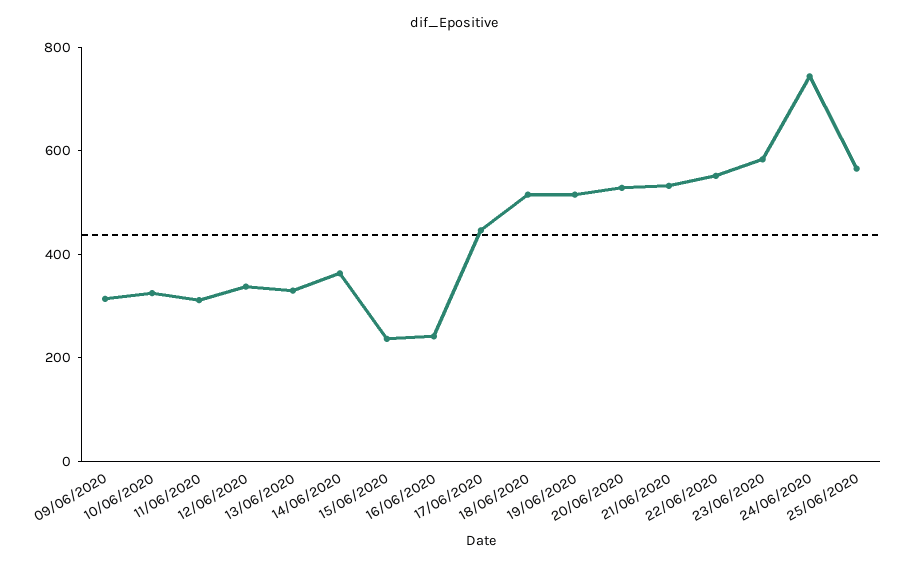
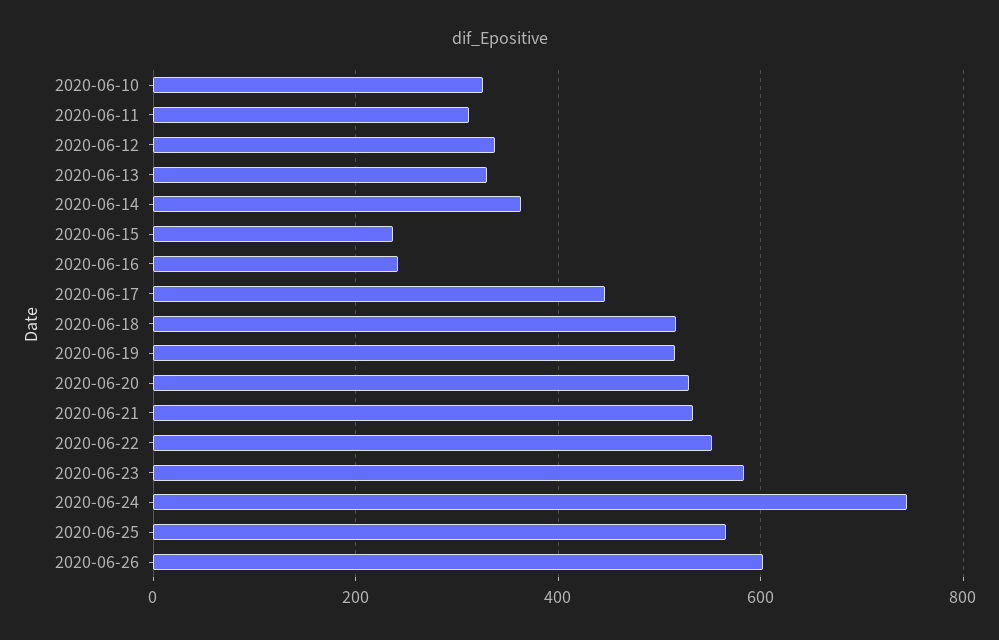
09/06/2020: 300 -> none
2020-06-26: none -> 600

